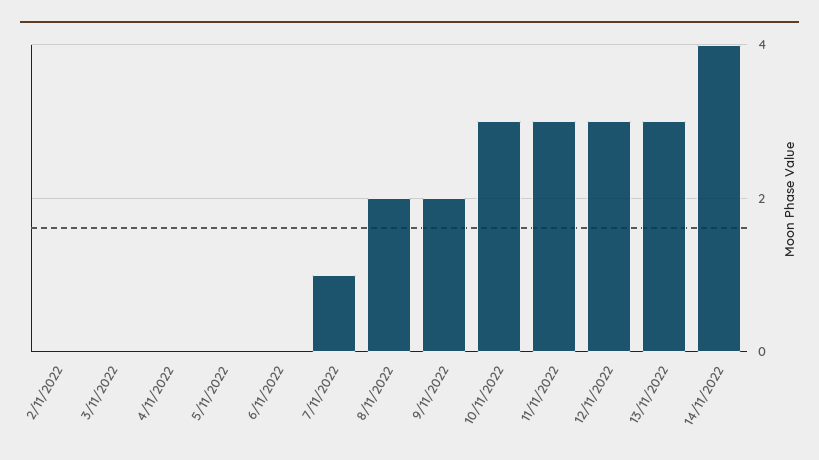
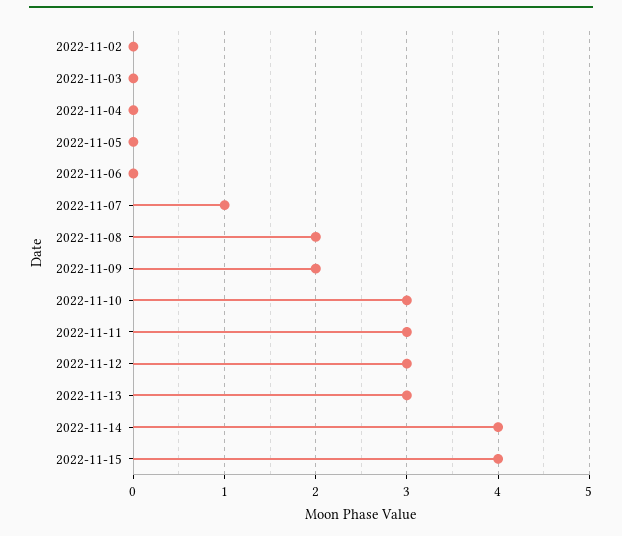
2022-11-15: none -> 4

